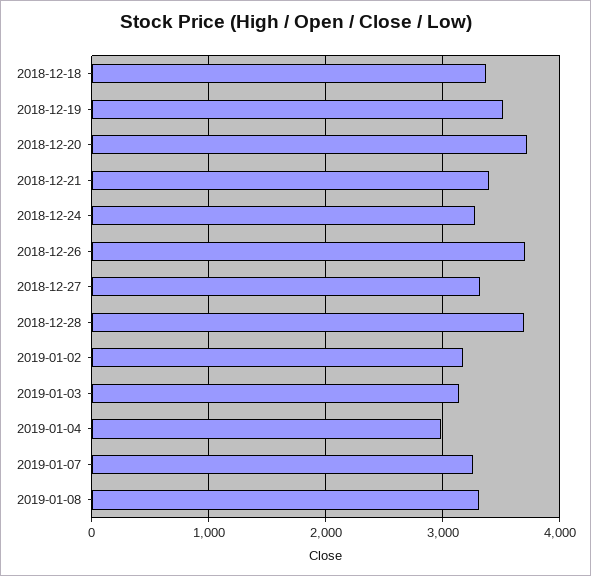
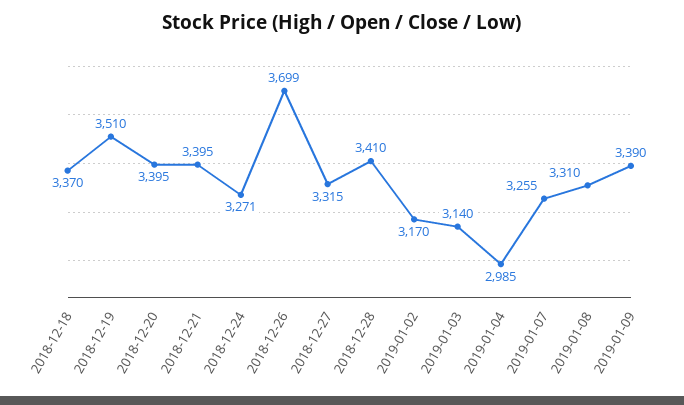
2018-12-20: 3700 -> 3395
2018-12-28: 3700 -> 3410
2019-01-09: none -> 3390

